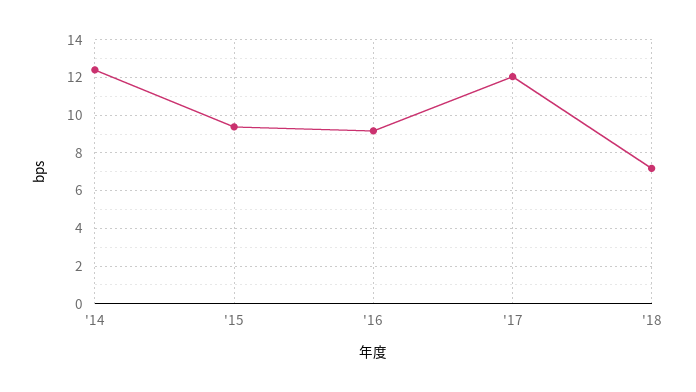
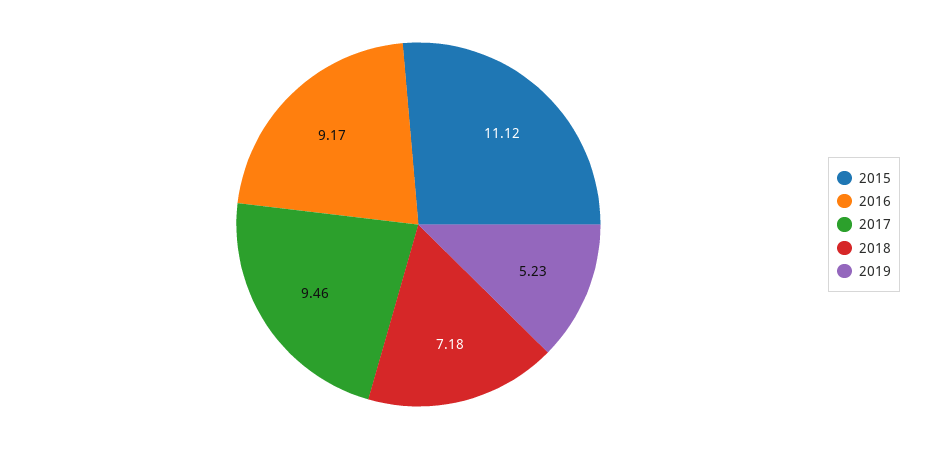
'14: 12.5 -> none
'15: 9.5 -> 11.12
'17: 12 -> 9.46
2019: none -> 5.23

